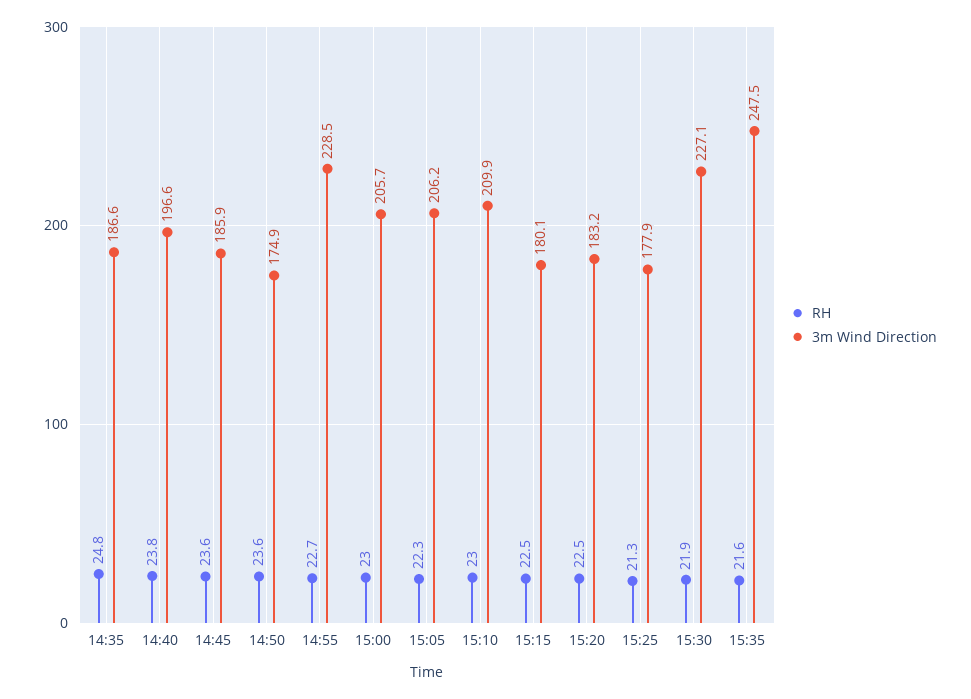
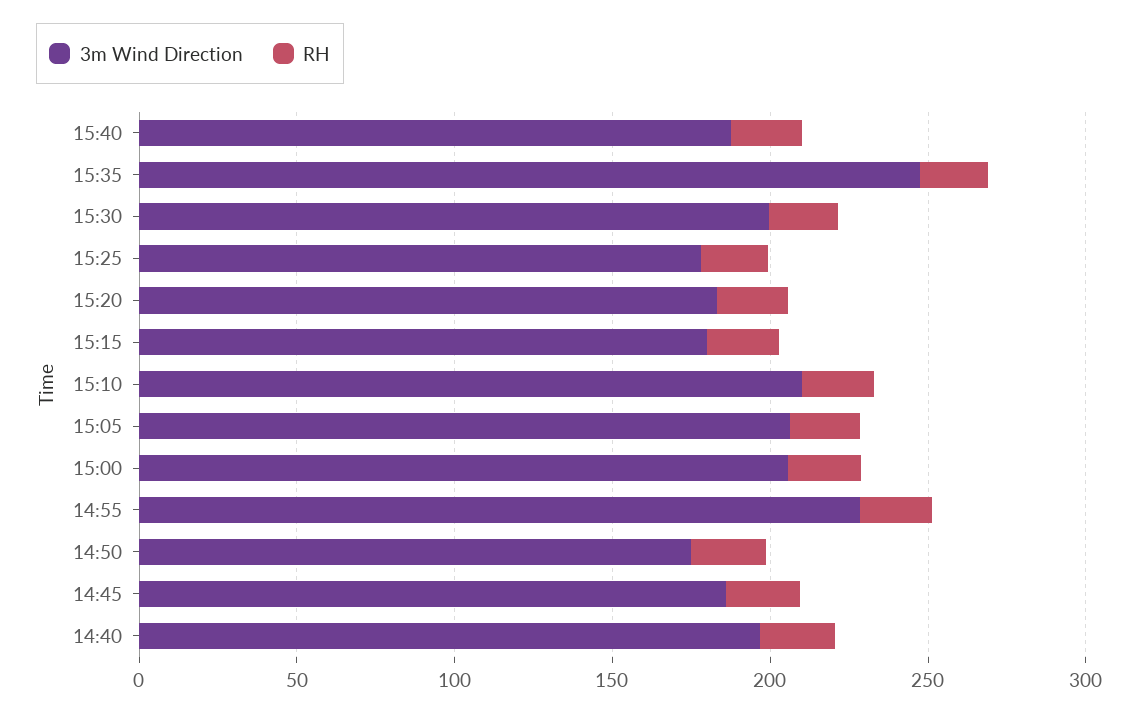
RH, 14:35: 24.8 -> none
3m Wind Direction, 14:35: 186.6 -> none
3m Wind Direction, 15:30: 227.1 -> 200
3m Wind Direction, 15:40: none -> 190
RH, 15:40: none -> 20

